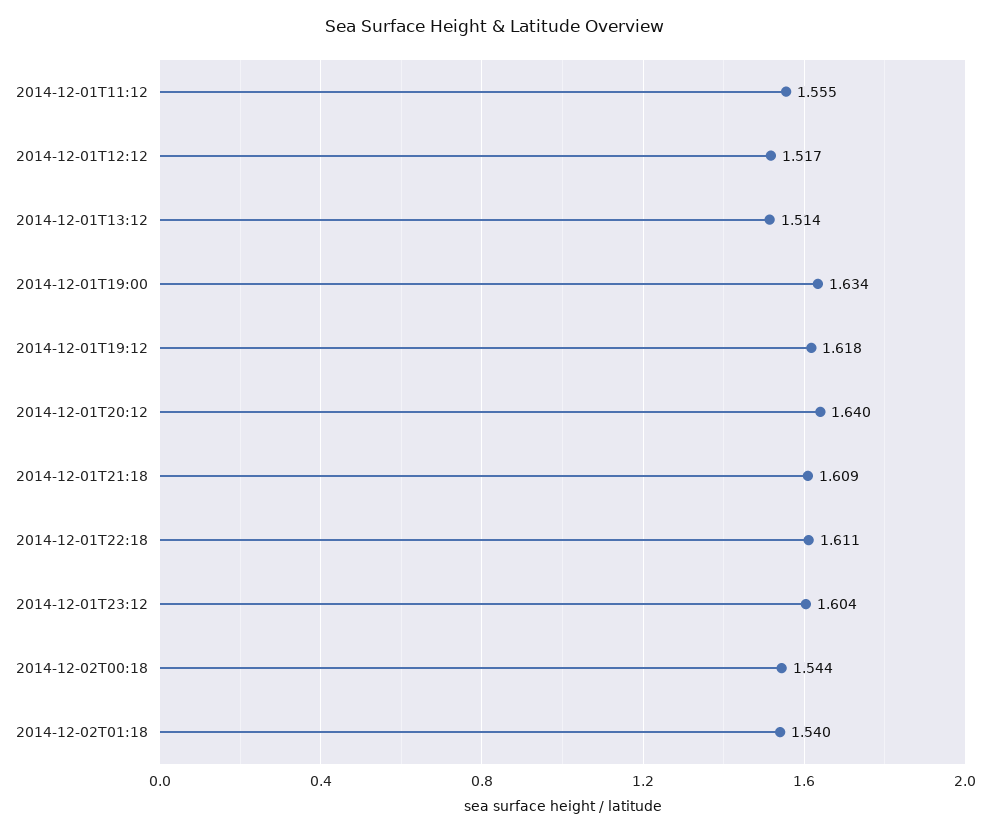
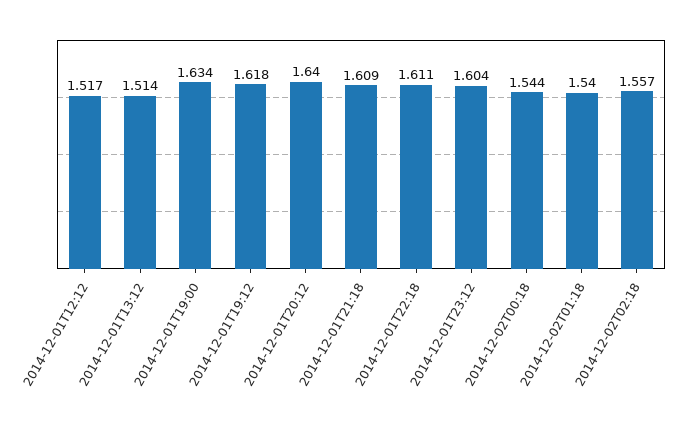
2014-12-01T11:12: 1.555 -> none
2014-12-02T02:18: none -> 1.557

